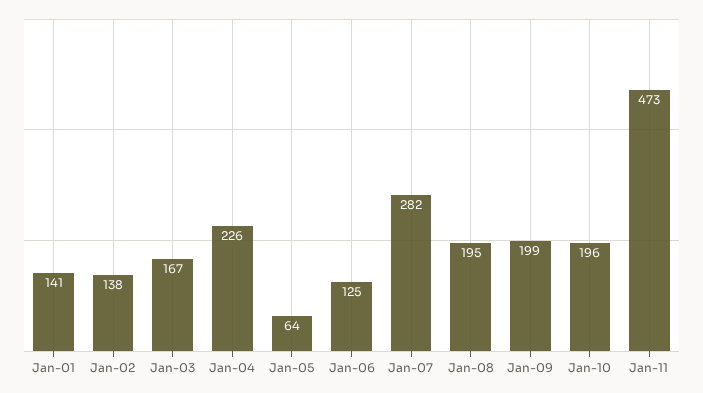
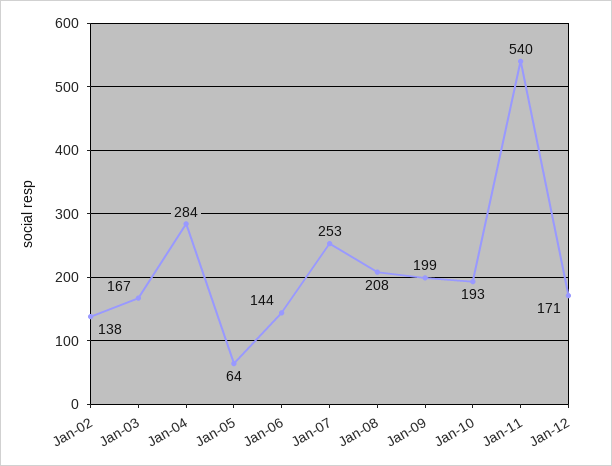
Jan-01: 141 -> none
Jan-04: 226 -> 284
Jan-06: 125 -> 144
Jan-07: 282 -> 253
Jan-08: 195 -> 208
Jan-10: 196 -> 193
Jan-11: 473 -> 540
Jan-12: none -> 171

